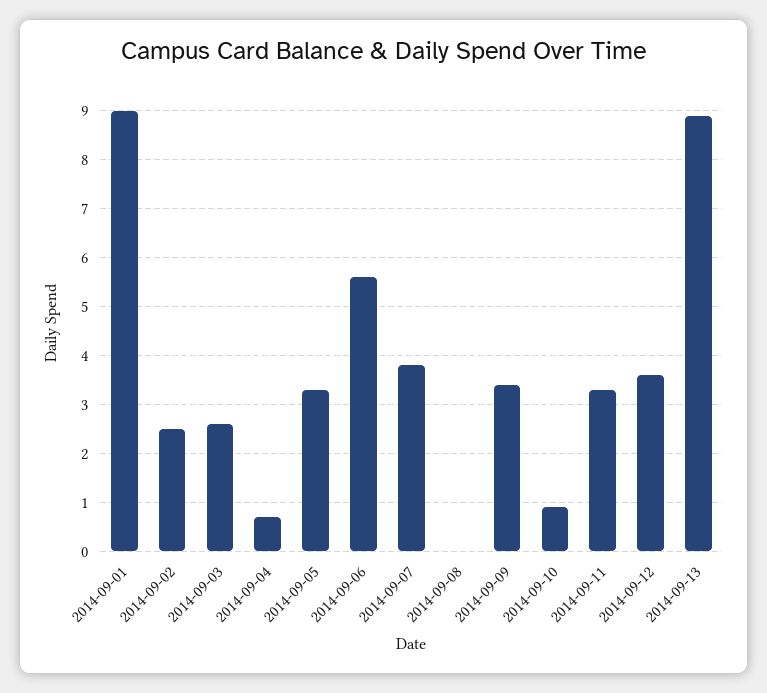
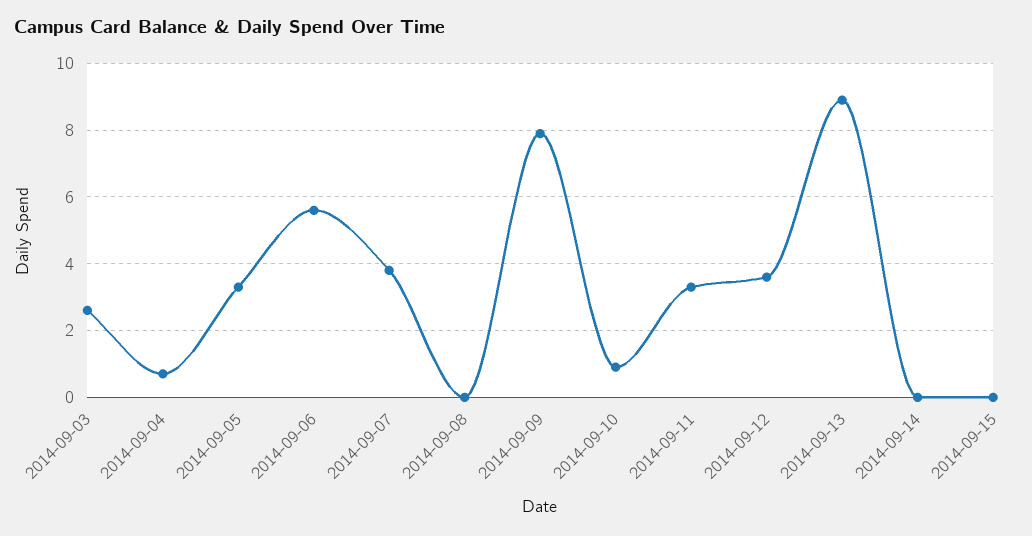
2014-09-01: 9 -> none
2014-09-02: 2.5 -> none
2014-09-09: 3.5 -> 8
2014-09-14: none -> 0
2014-09-15: none -> 0

